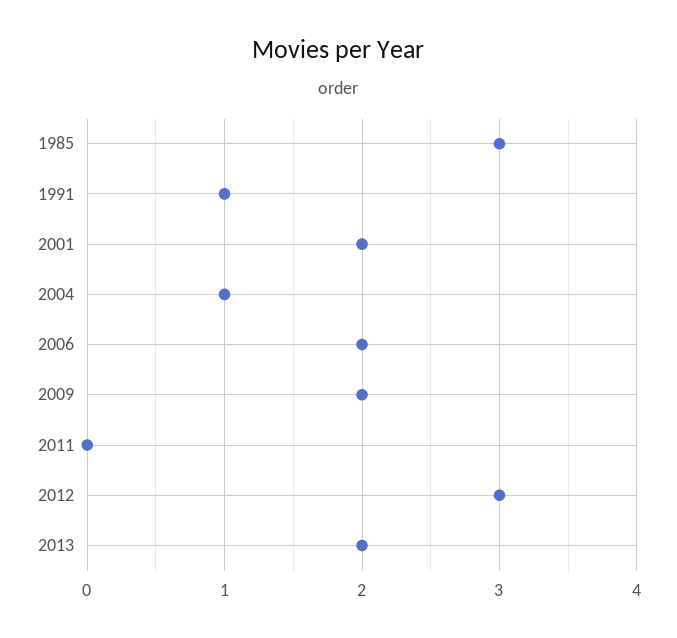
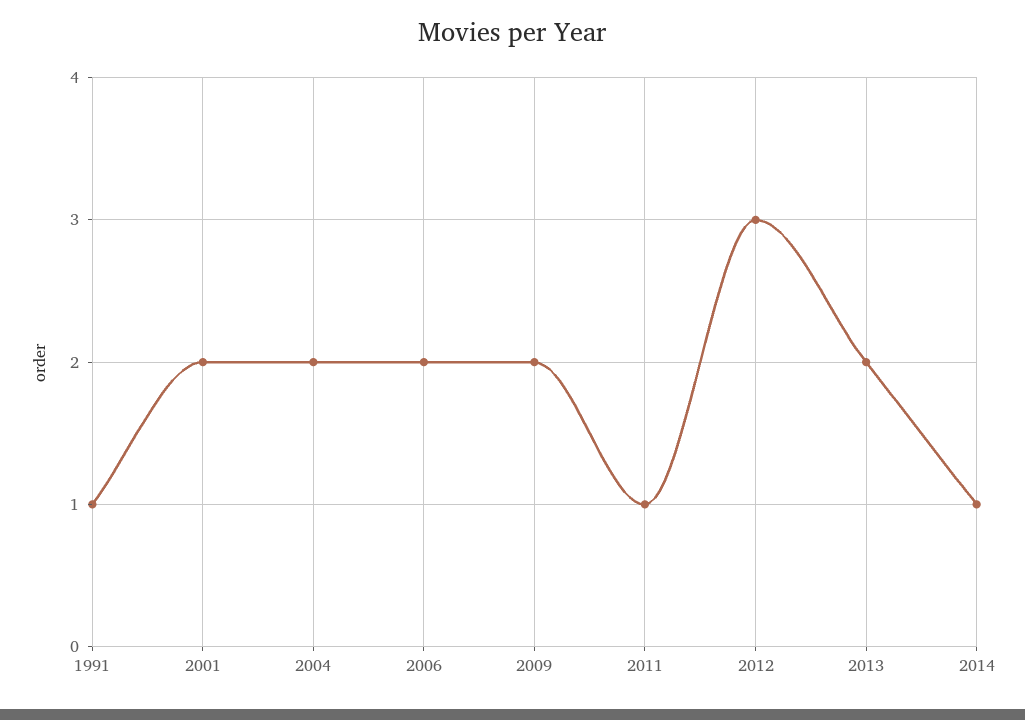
1985: 3 -> none
2004: 1 -> 2
2011: 0 -> 1
2014: none -> 1

